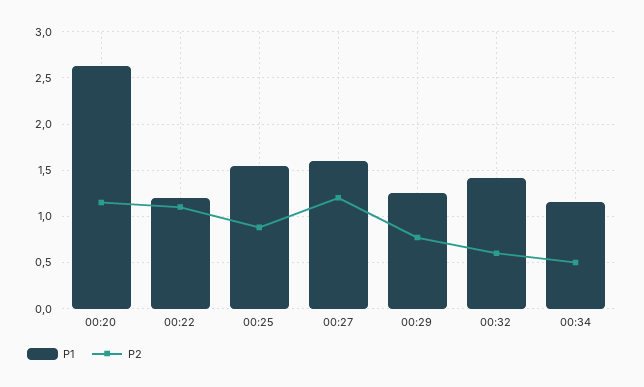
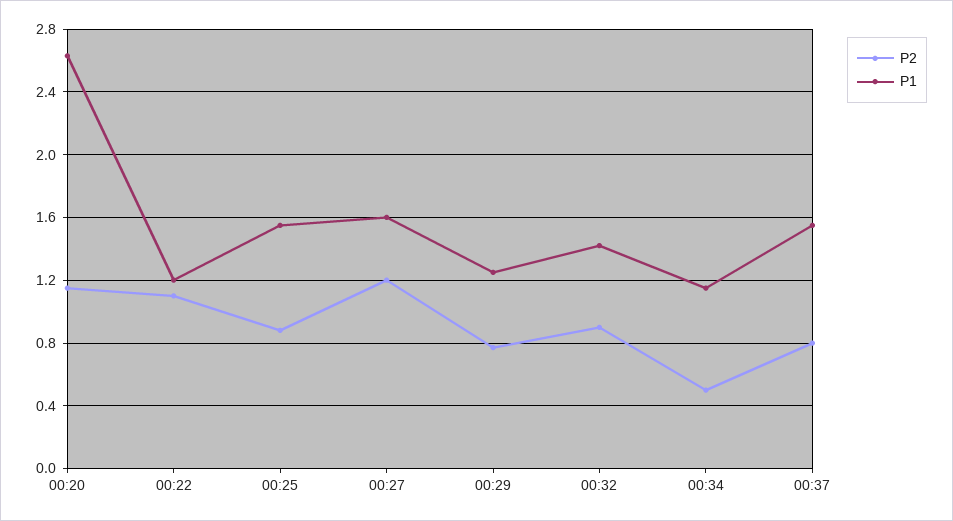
P2, 00:32: 0.6 -> 0.9
P2, 00:37: none -> 0.8
P1, 00:37: none -> 1.55

